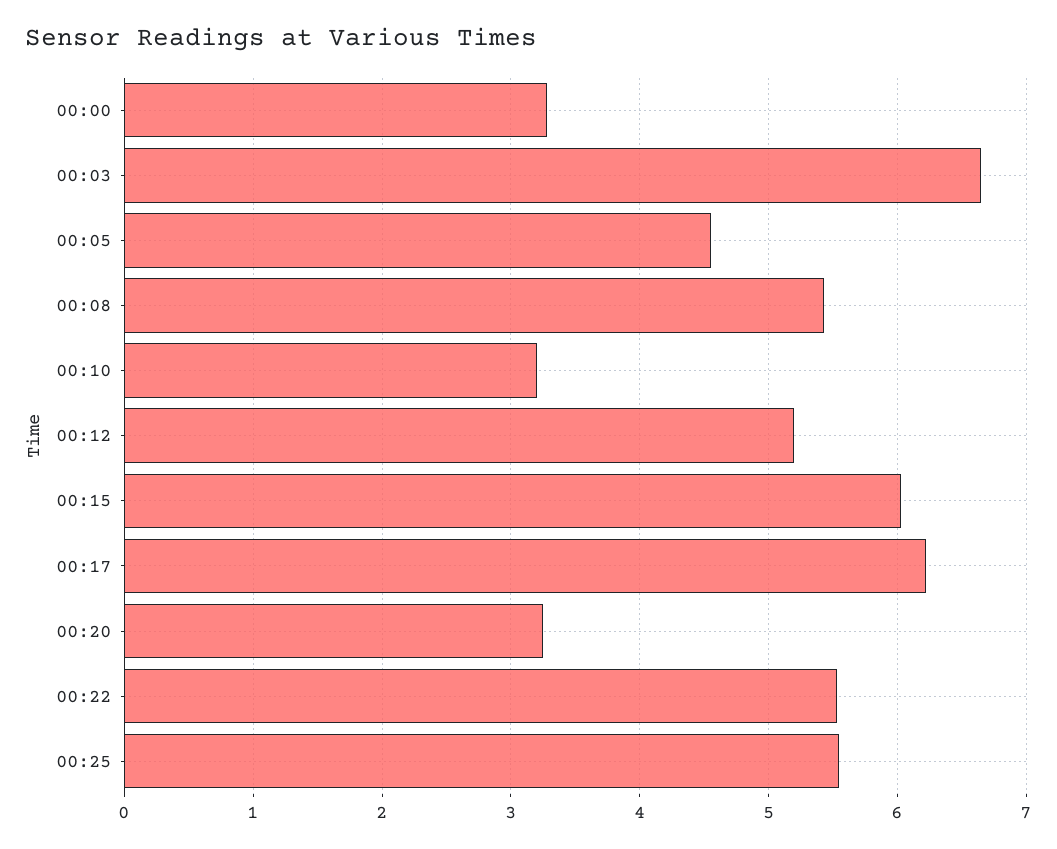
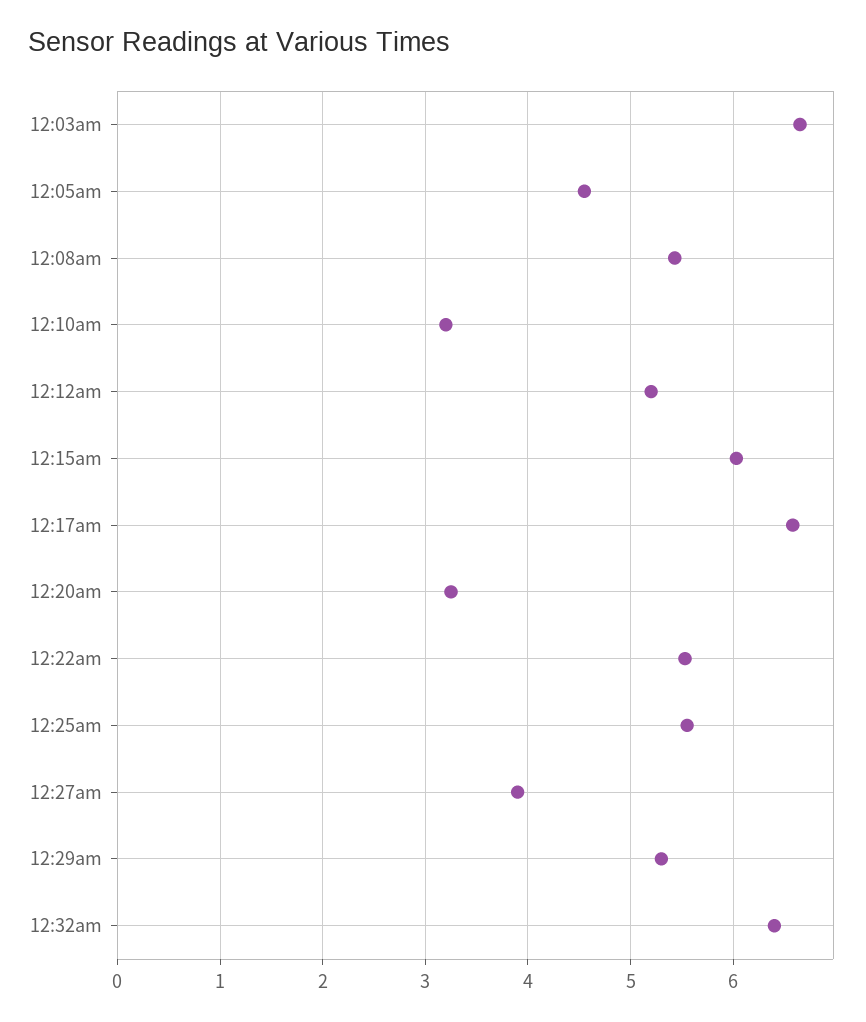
00:00: 3.3 -> none
00:17: 6.2 -> 6.6
12:27am: none -> 3.9
12:29am: none -> 5.3
12:32am: none -> 6.4

